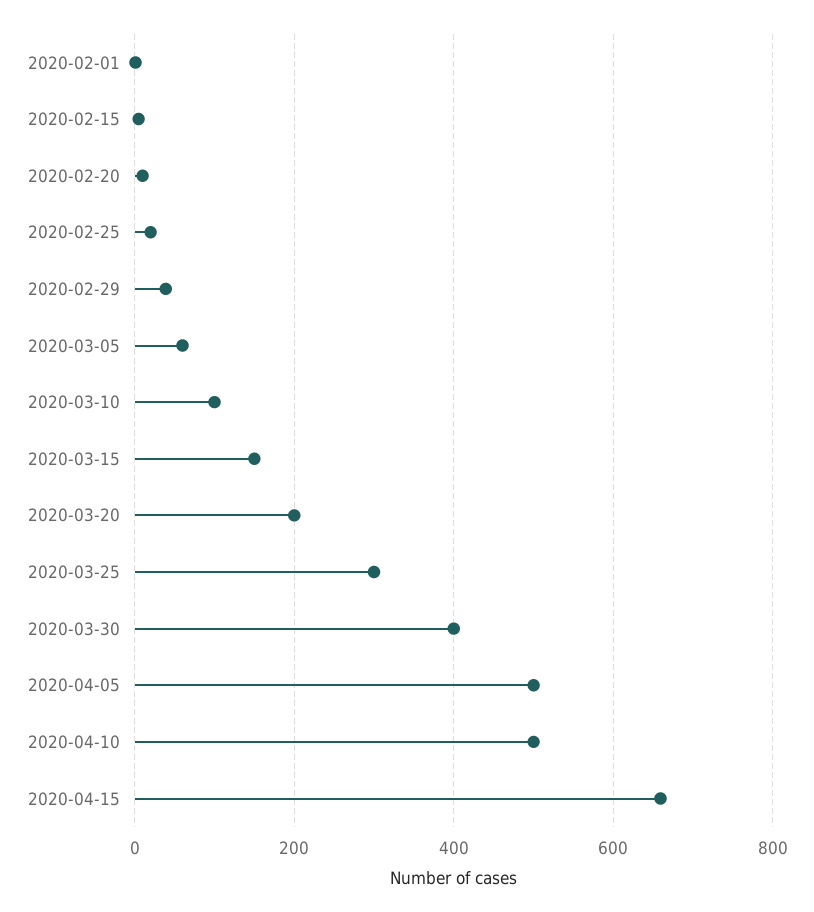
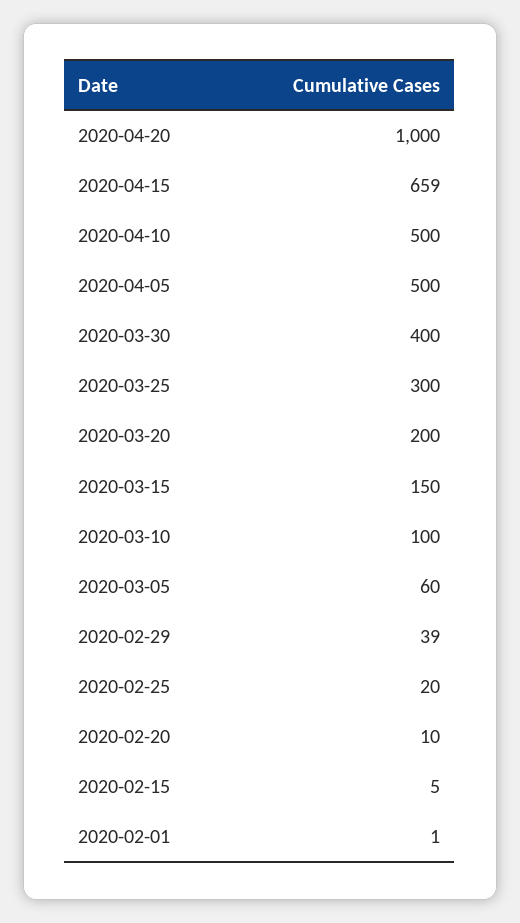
2020-04-20: none -> 1000

